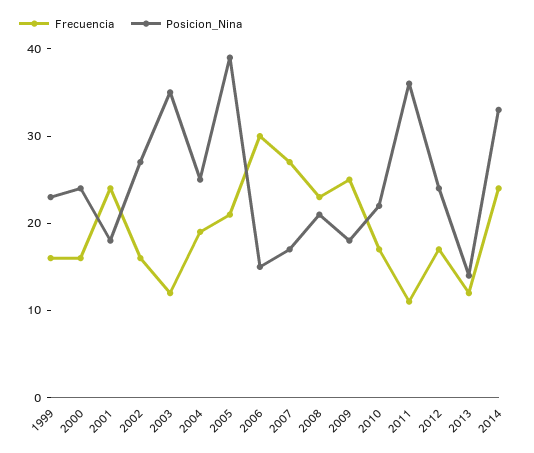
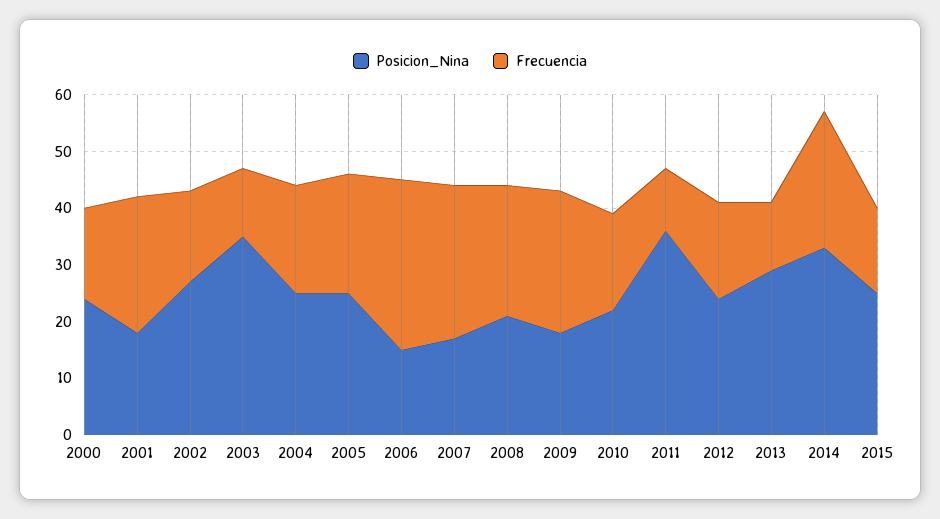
Frecuencia, 1999: 16 -> none
Posicion_Nina, 1999: 23 -> none
Posicion_Nina, 2005: 39 -> 25
Posicion_Nina, 2013: 14 -> 30
Posicion_Nina, 2015: none -> 25
Frecuencia, 2015: none -> 15

